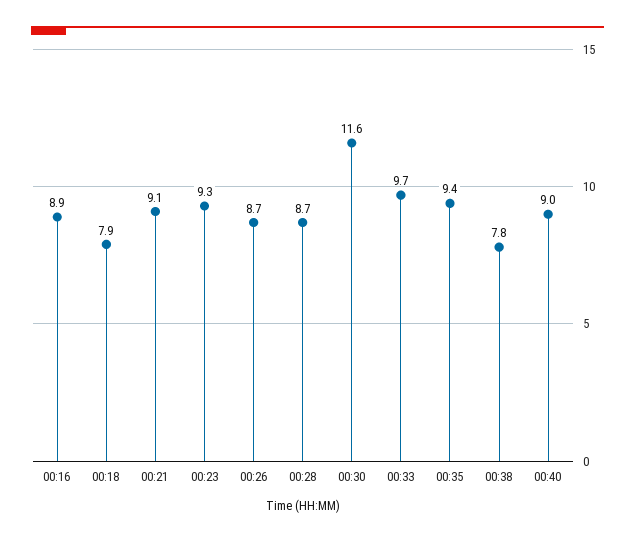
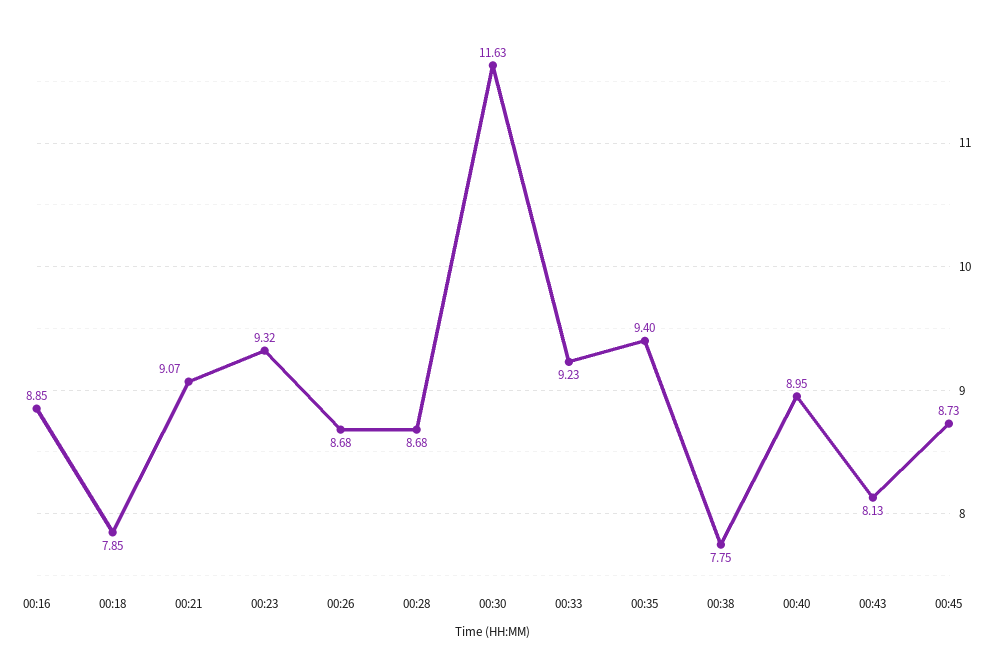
00:33: 9.7 -> 9.23
00:43: none -> 8.13
00:45: none -> 8.73

